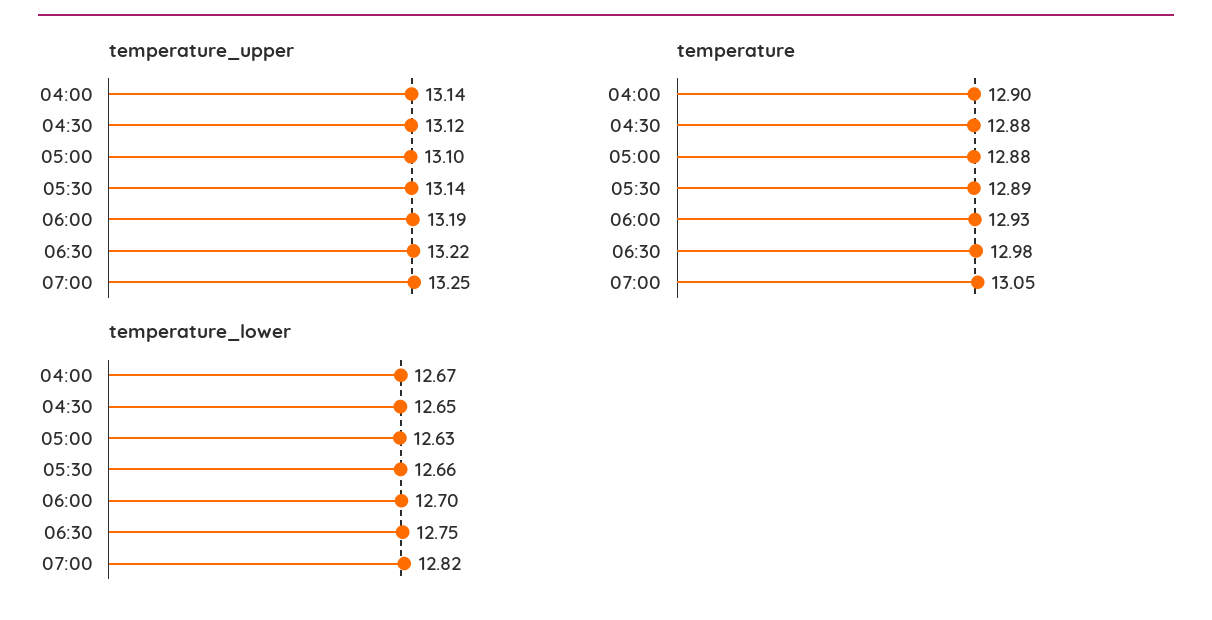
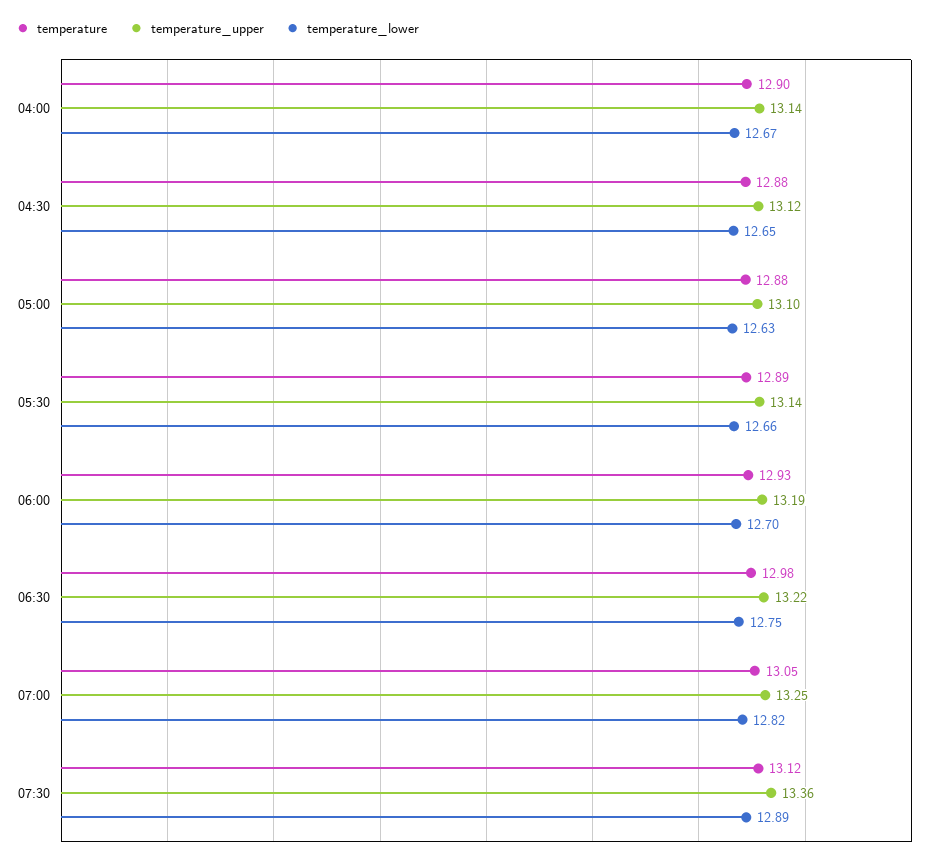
temperature, 07:30: none -> 13.12
temperature_upper, 07:30: none -> 13.36
temperature_lower, 07:30: none -> 12.89

